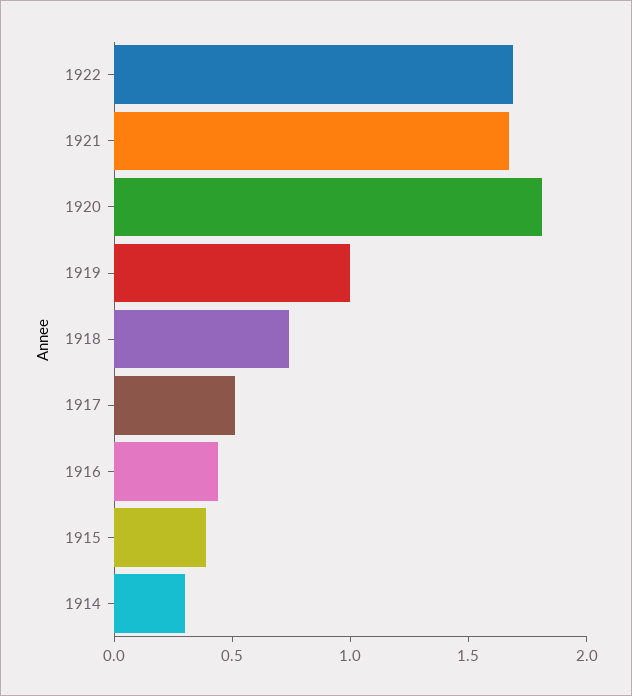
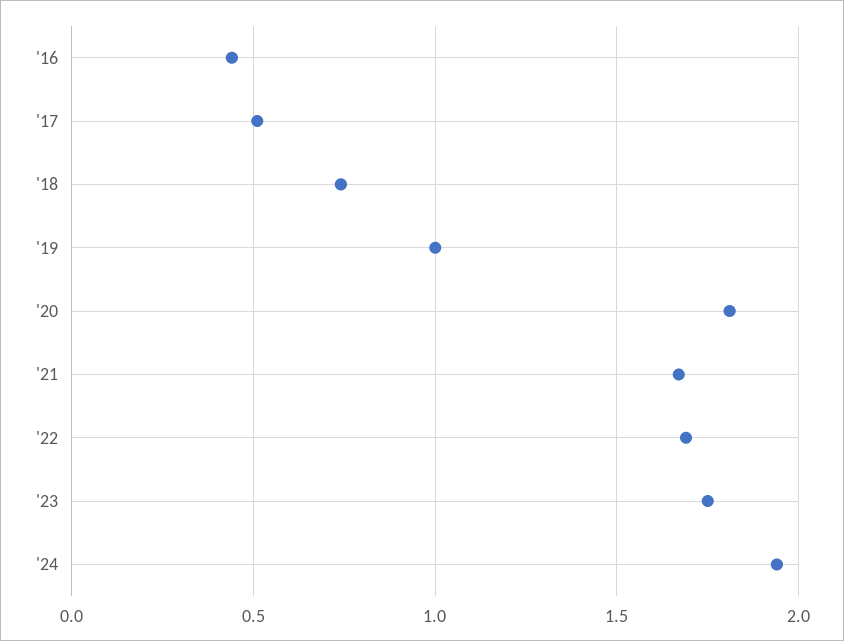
1915: 0.4 -> none
1914: 0.3 -> none
'23: none -> 1.75
'24: none -> 1.95

